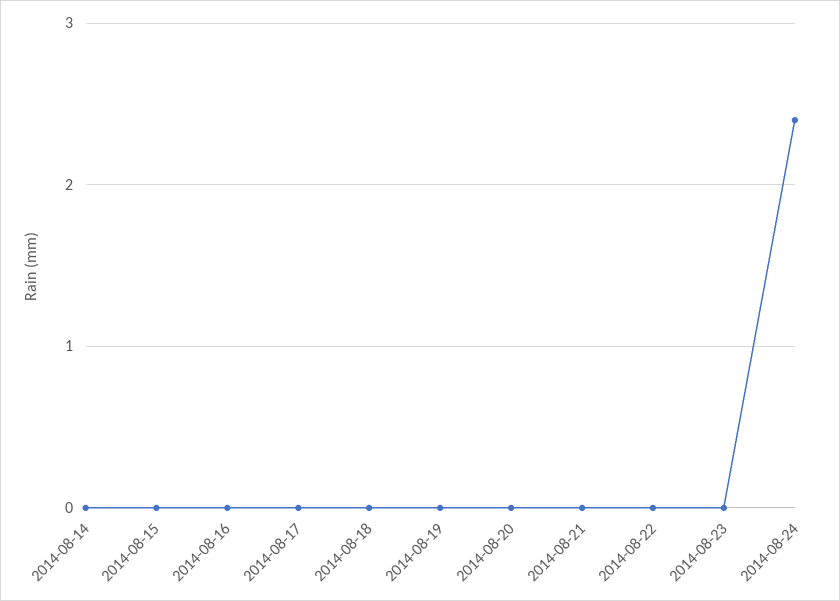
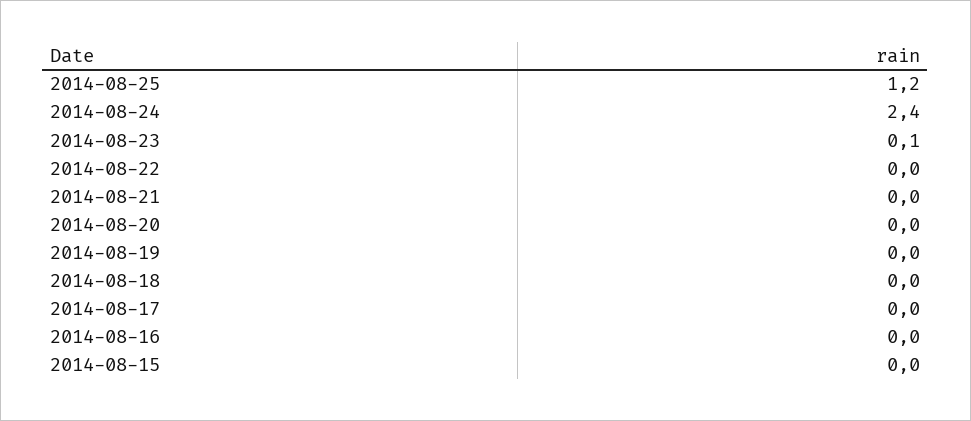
2014-08-14: 0 -> none
2014-08-23: 0 -> 0.1
2014-08-25: none -> 1.2

